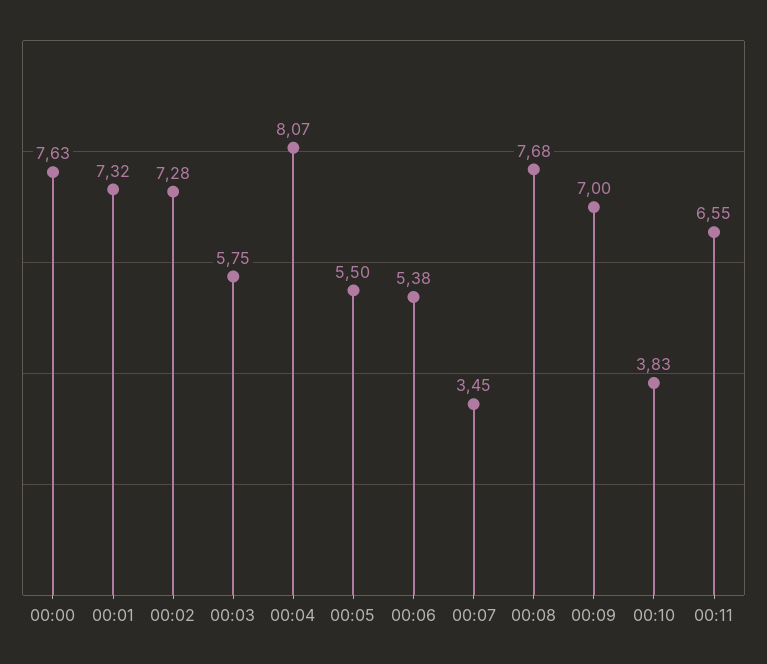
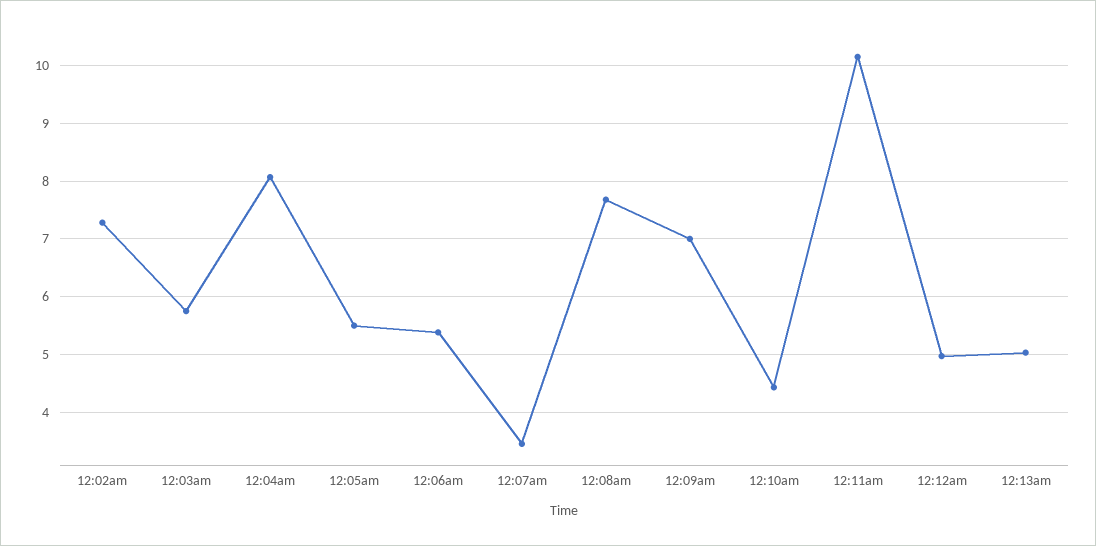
00:00: 7.63 -> none
00:01: 7.32 -> none
00:10: 3.83 -> 4.4
00:11: 6.55 -> 10.2
12:12am: none -> 5
12:13am: none -> 5

